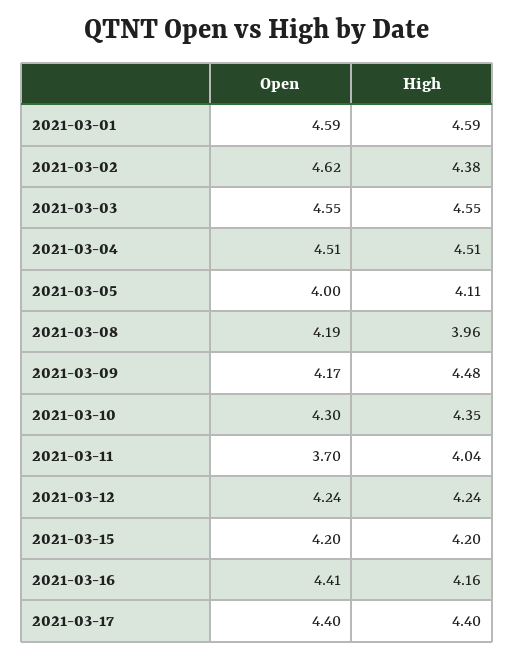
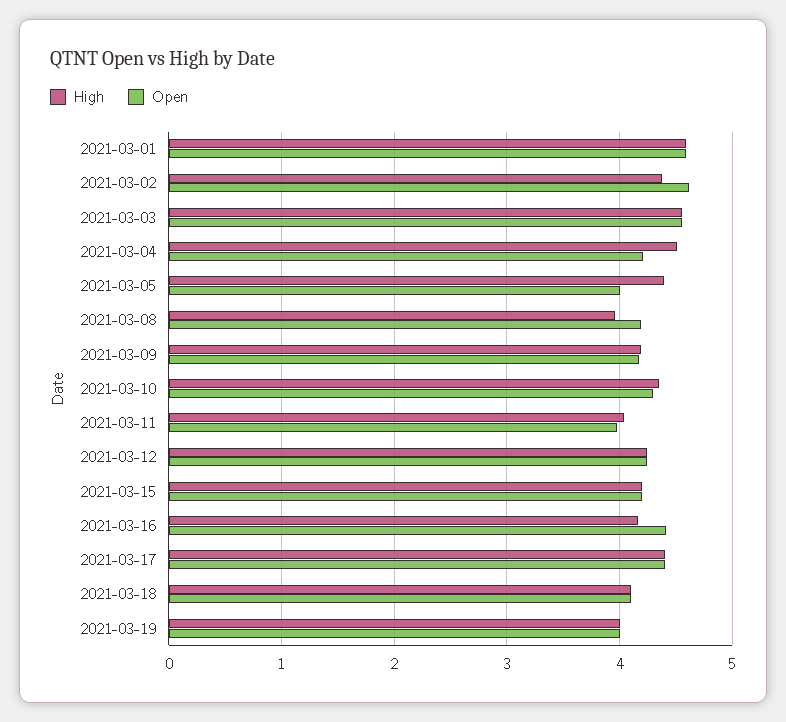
Open, 2021-03-04: 4.51 -> 4.2
High, 2021-03-05: 4.11 -> 4.4
High, 2021-03-09: 4.48 -> 4.2
Open, 2021-03-11: 3.7 -> 4
High, 2021-03-18: none -> 4.1
Open, 2021-03-18: none -> 4.1
High, 2021-03-19: none -> 4
Open, 2021-03-19: none -> 4

